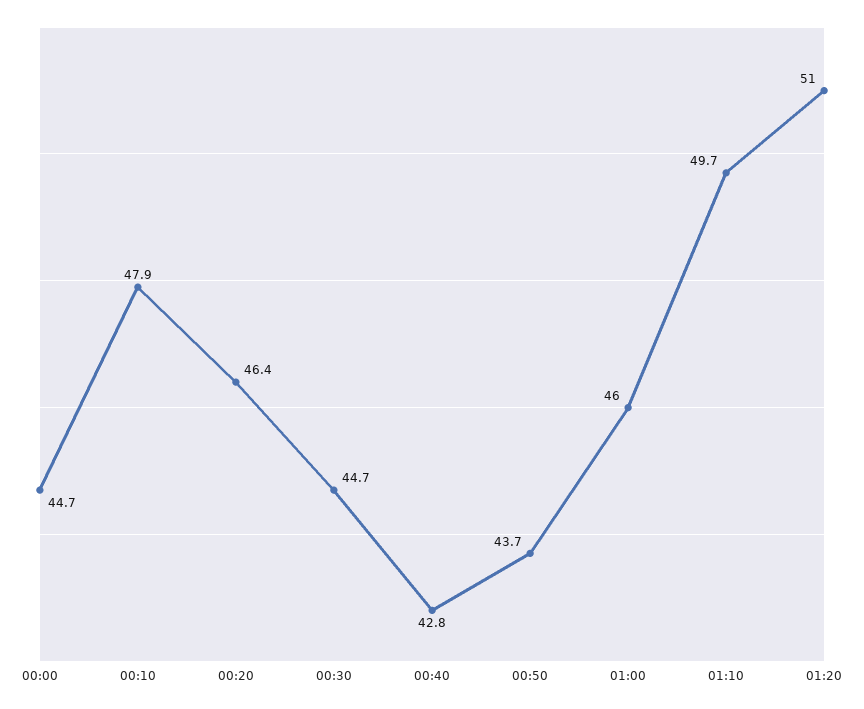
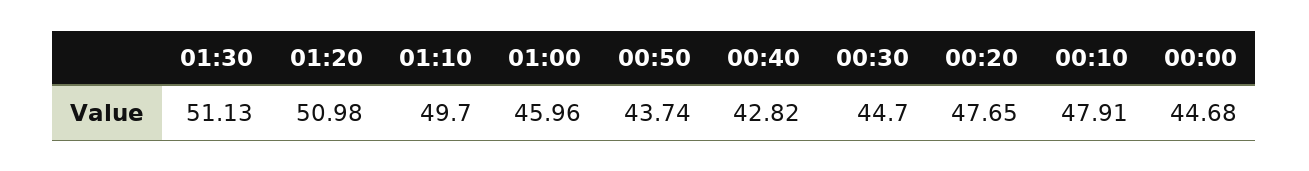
00:20: 46.4 -> 47.65
01:30: none -> 51.13

